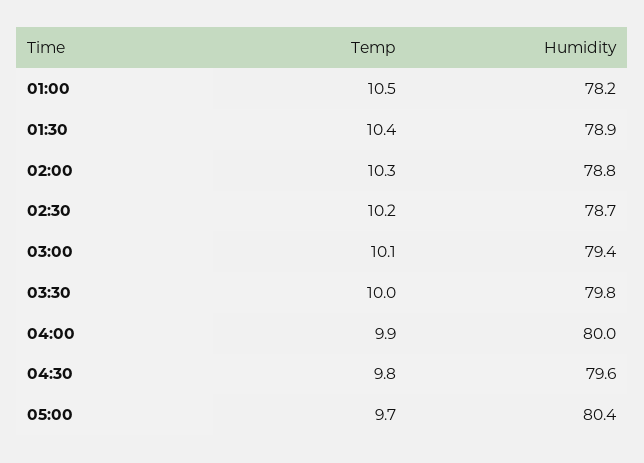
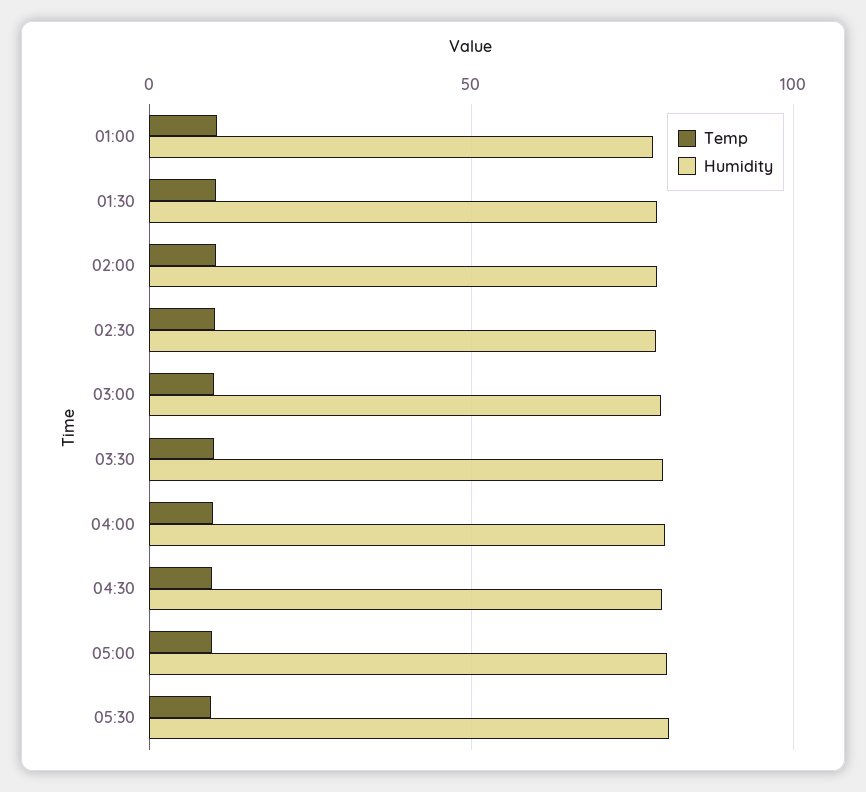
Temp, 05:30: none -> 10
Humidity, 05:30: none -> 80

